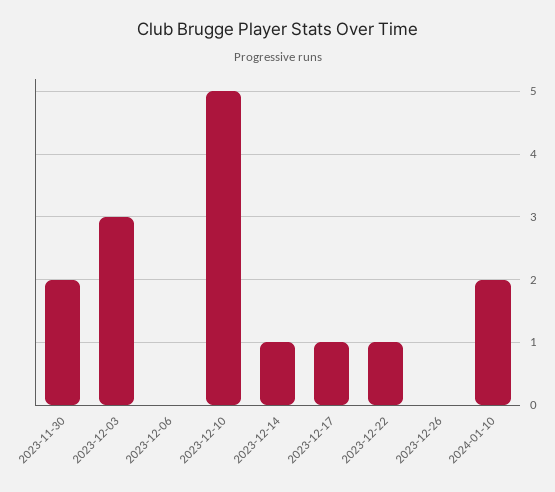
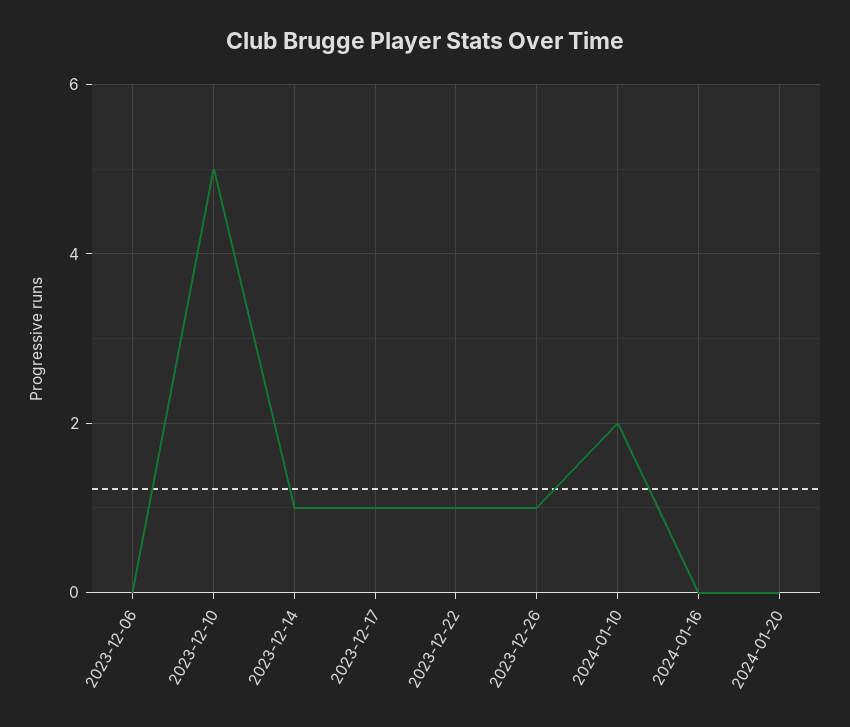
2023-11-30: 2 -> none
2023-12-03: 3 -> none
2023-12-26: 0 -> 1
2024-01-16: none -> 0
2024-01-20: none -> 0

